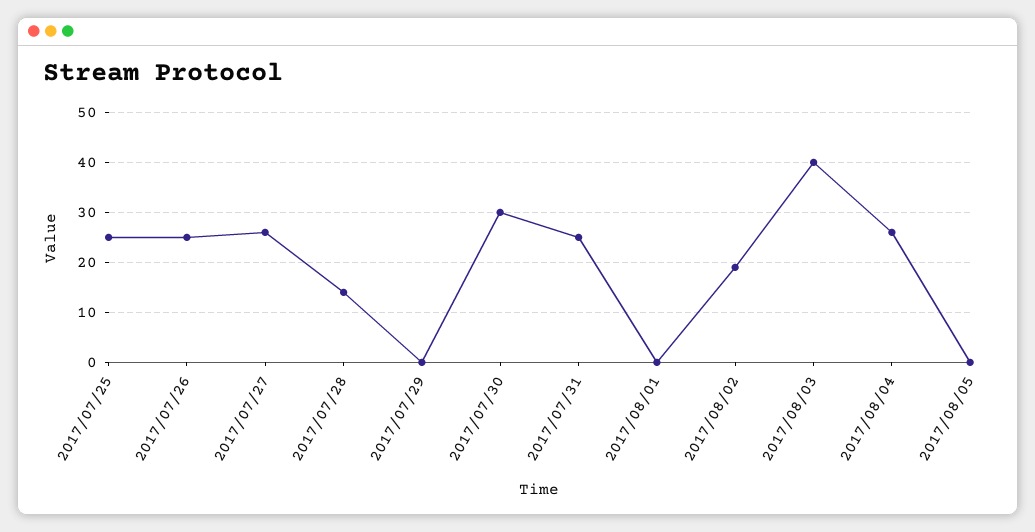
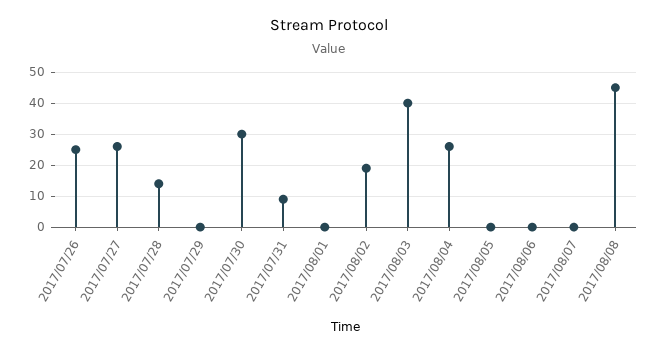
2017/07/25: 25 -> none
2017/07/31: 25 -> 10
2017/08/06: none -> 0
2017/08/07: none -> 0
2017/08/08: none -> 45

